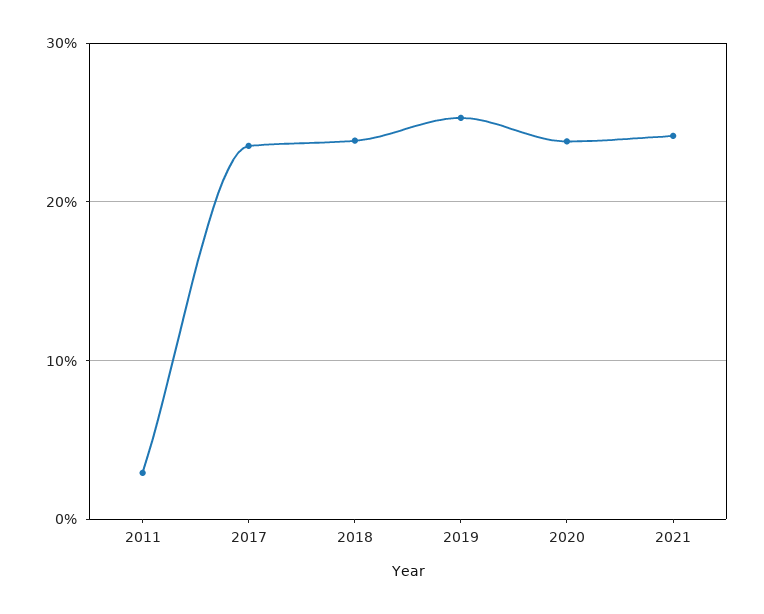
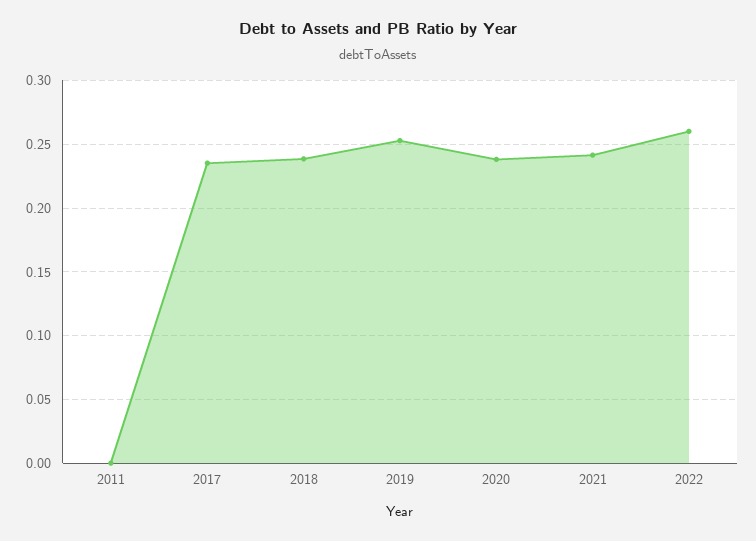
2011: 0.03 -> 0
2022: none -> 0.26

